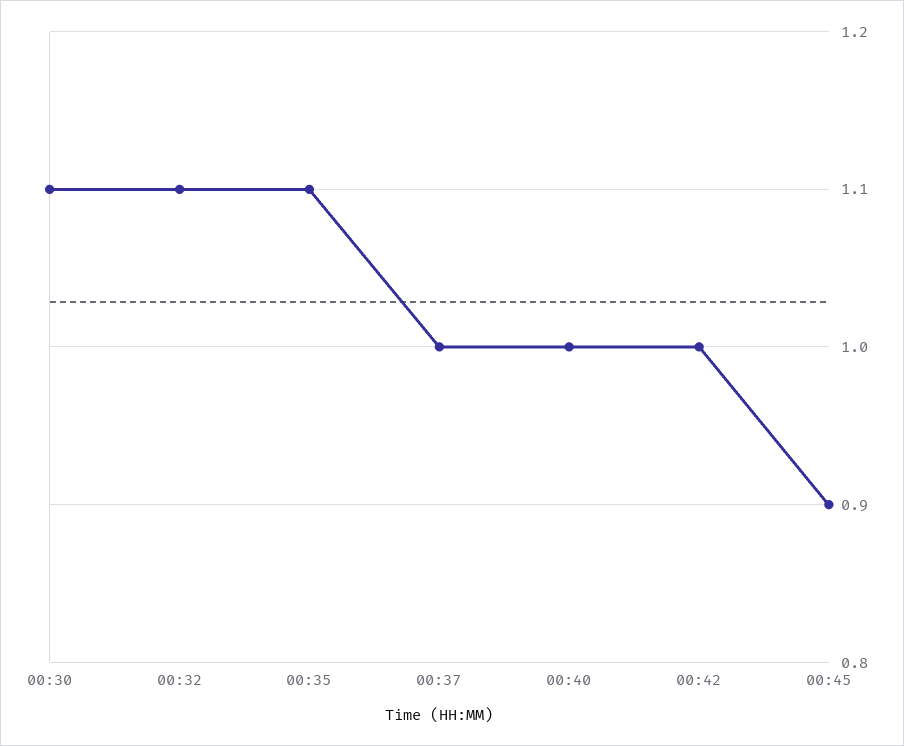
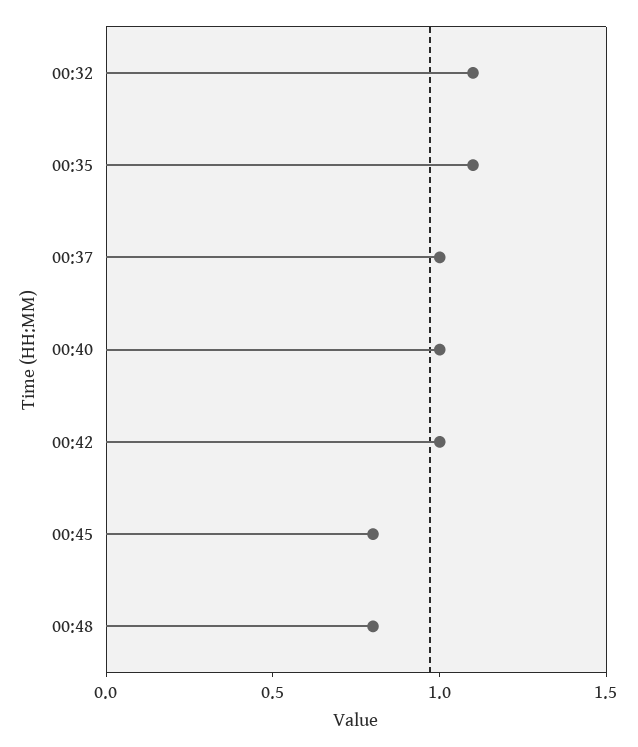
00:30: 1.1 -> none
00:45: 0.9 -> 0.8
00:48: none -> 0.8

